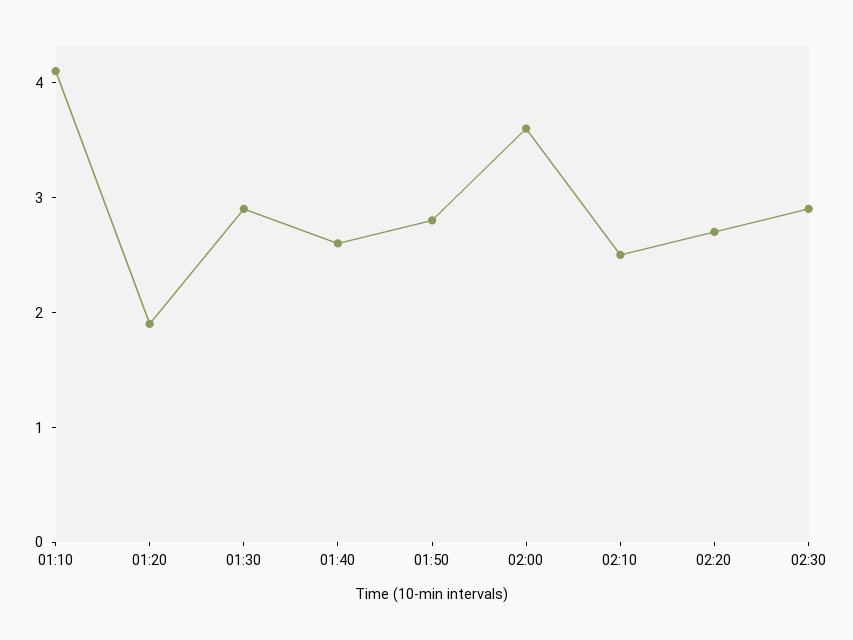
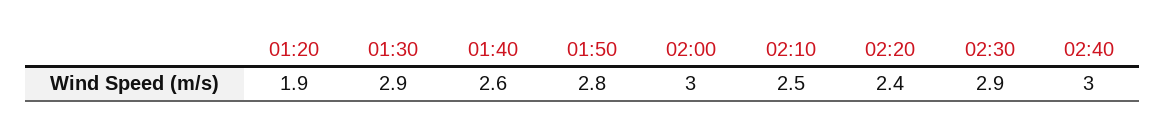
01:10: 4.1 -> none
02:00: 3.6 -> 3
02:20: 2.7 -> 2.4
02:40: none -> 3

